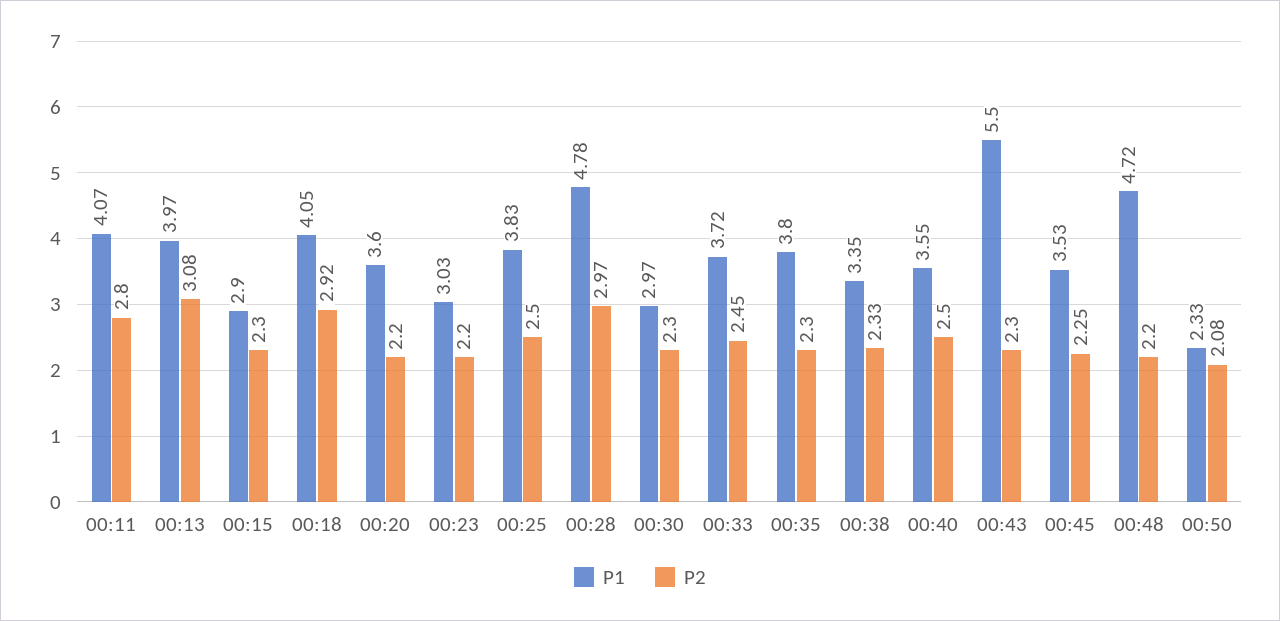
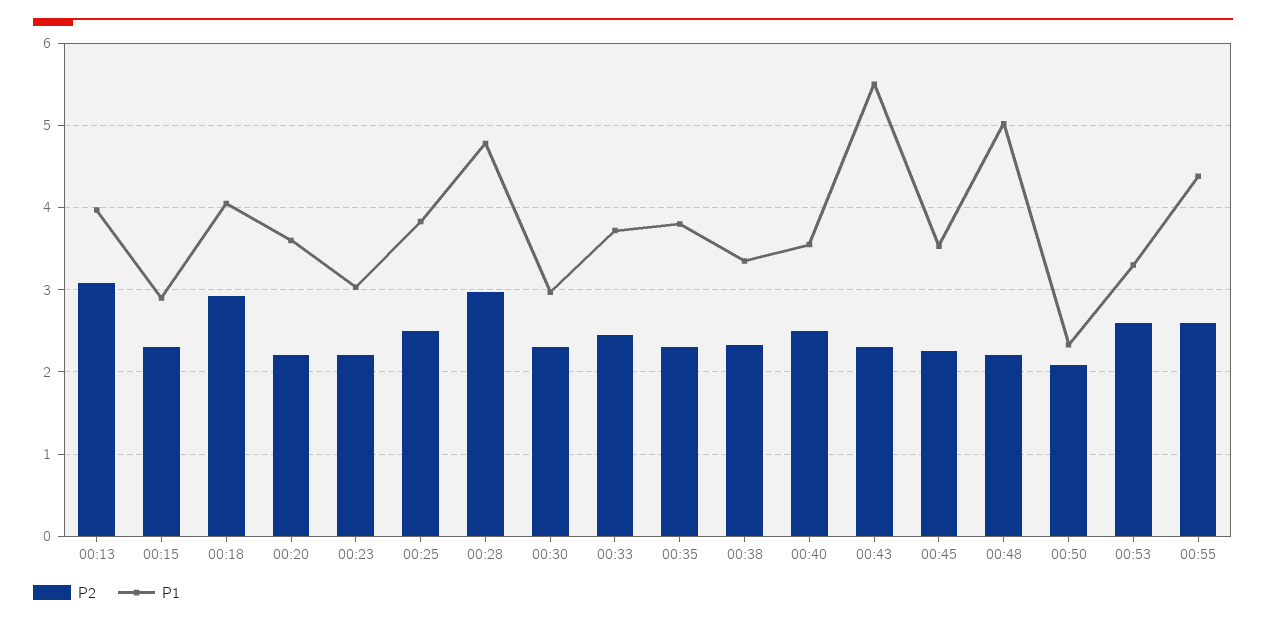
P1, 00:11: 4.07 -> none
P2, 00:11: 2.8 -> none
P1, 00:48: 4.72 -> 5
P2, 00:53: none -> 2.6
P1, 00:53: none -> 3.3
P2, 00:55: none -> 2.6
P1, 00:55: none -> 4.4

